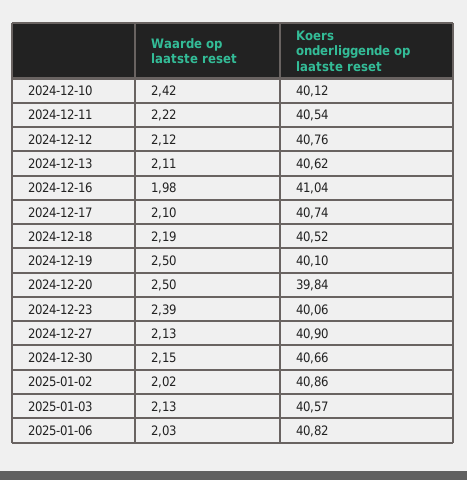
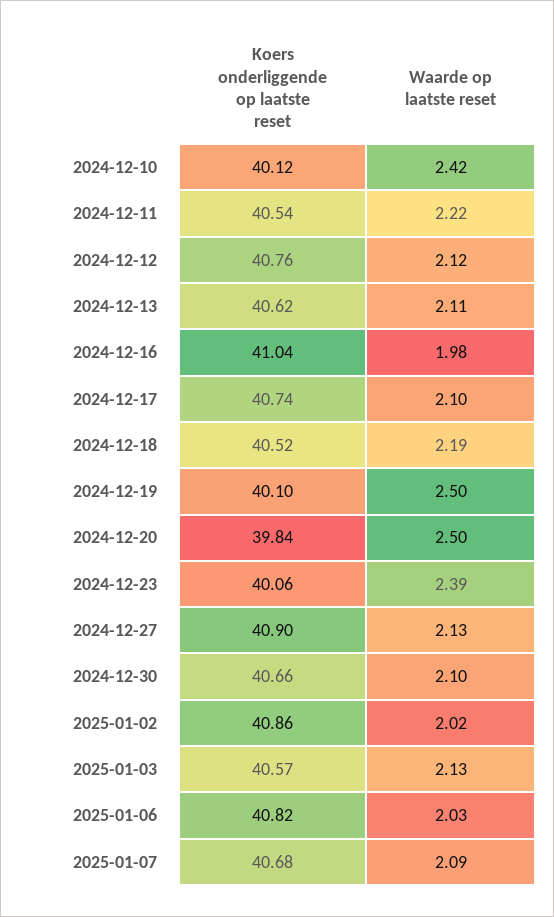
Waarde op laatste reset, 2024-12-30: 2.15 -> 2.1
Koers onderliggende op laatste reset, 2025-01-07: none -> 40.68
Waarde op laatste reset, 2025-01-07: none -> 2.09

